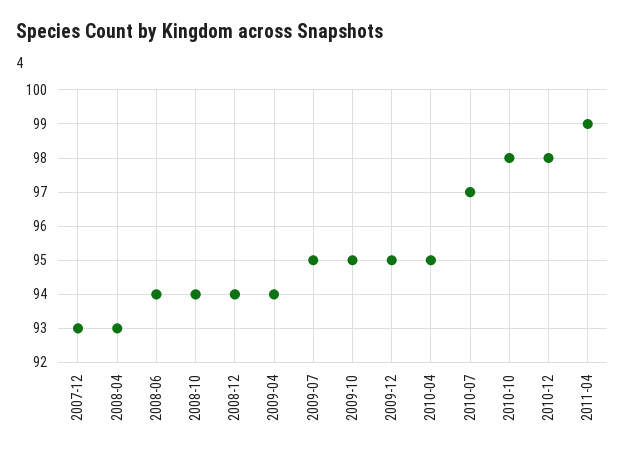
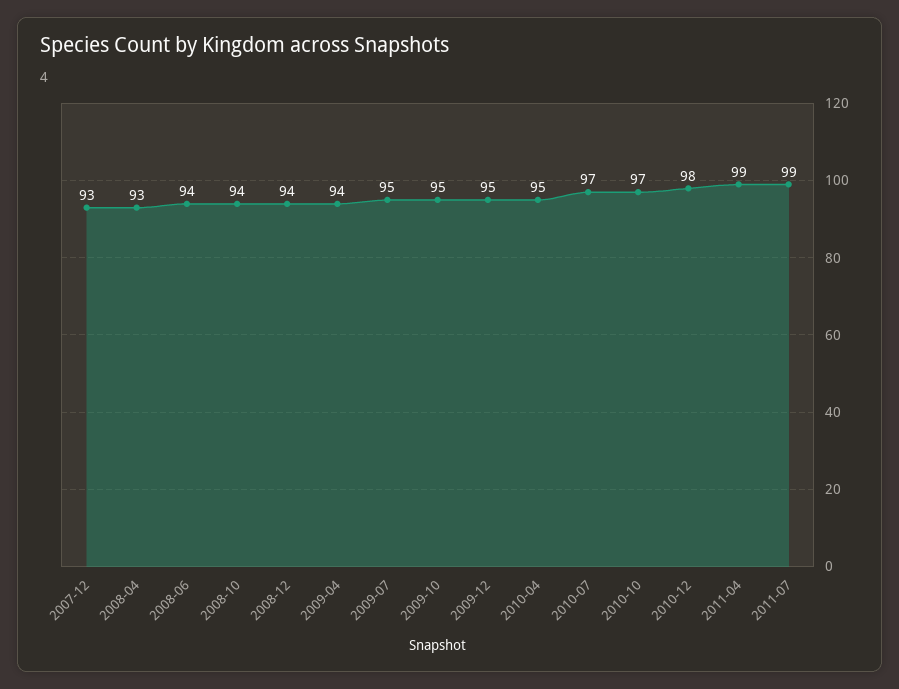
2010-10: 98 -> 97
2011-07: none -> 99

